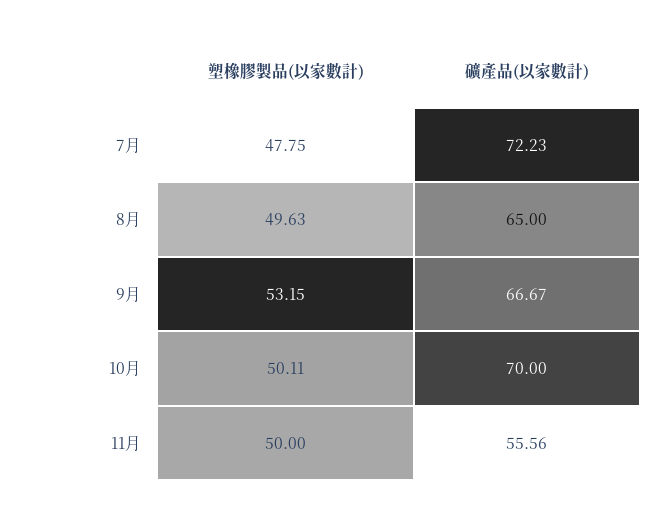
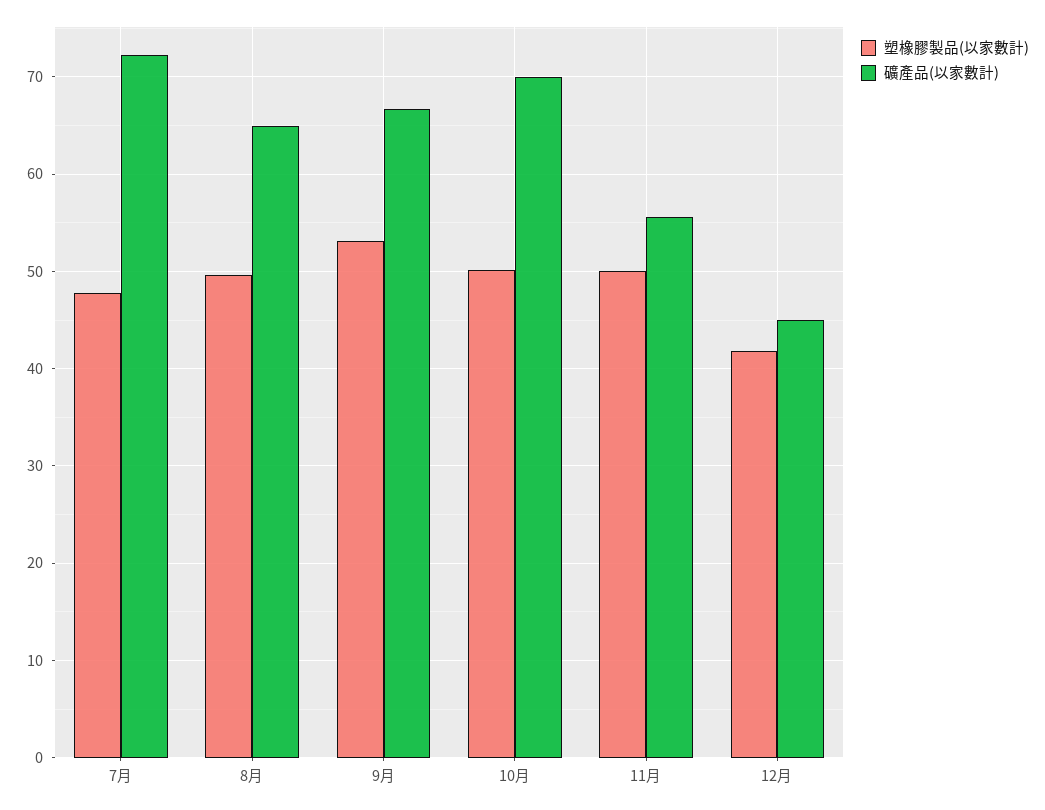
塑橡膠製品(以家數計), 12月: none -> 42
礦產品(以家數計), 12月: none -> 45

